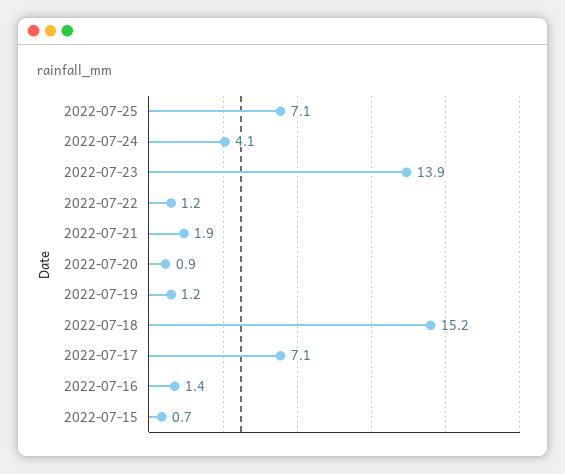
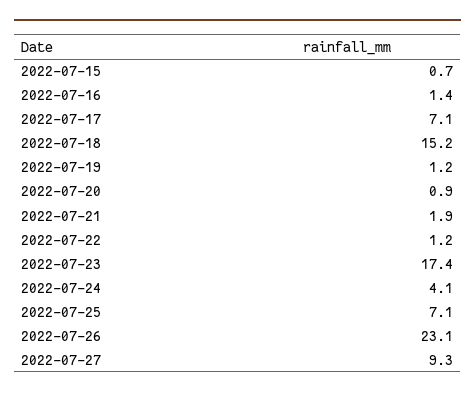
2022-07-23: 13.9 -> 17.4
2022-07-26: none -> 23.1
2022-07-27: none -> 9.3

